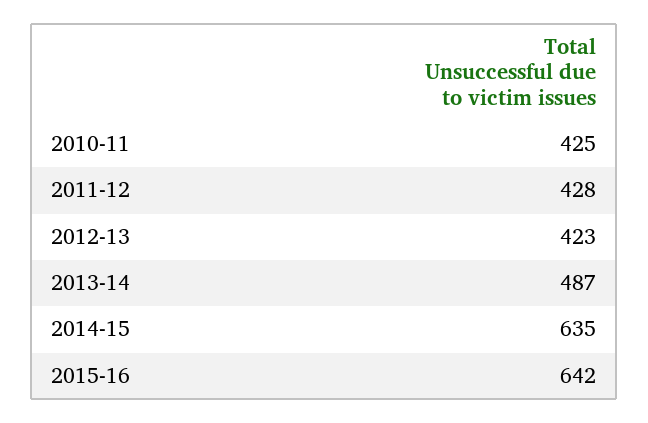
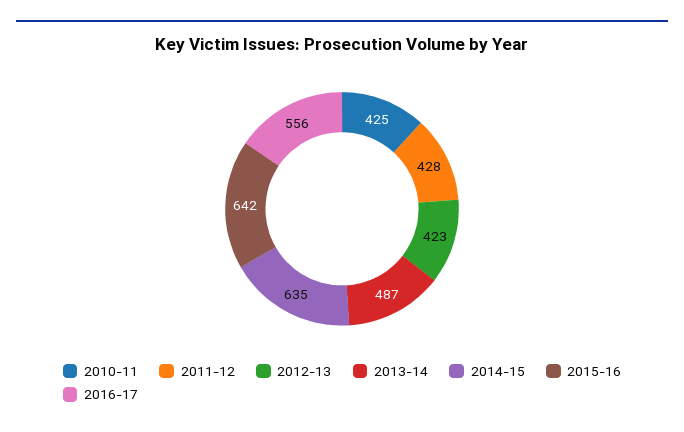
2016-17: none -> 556

